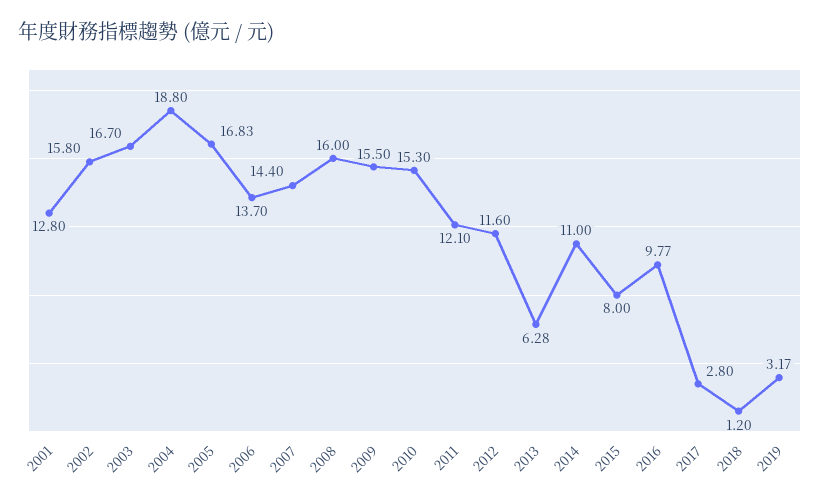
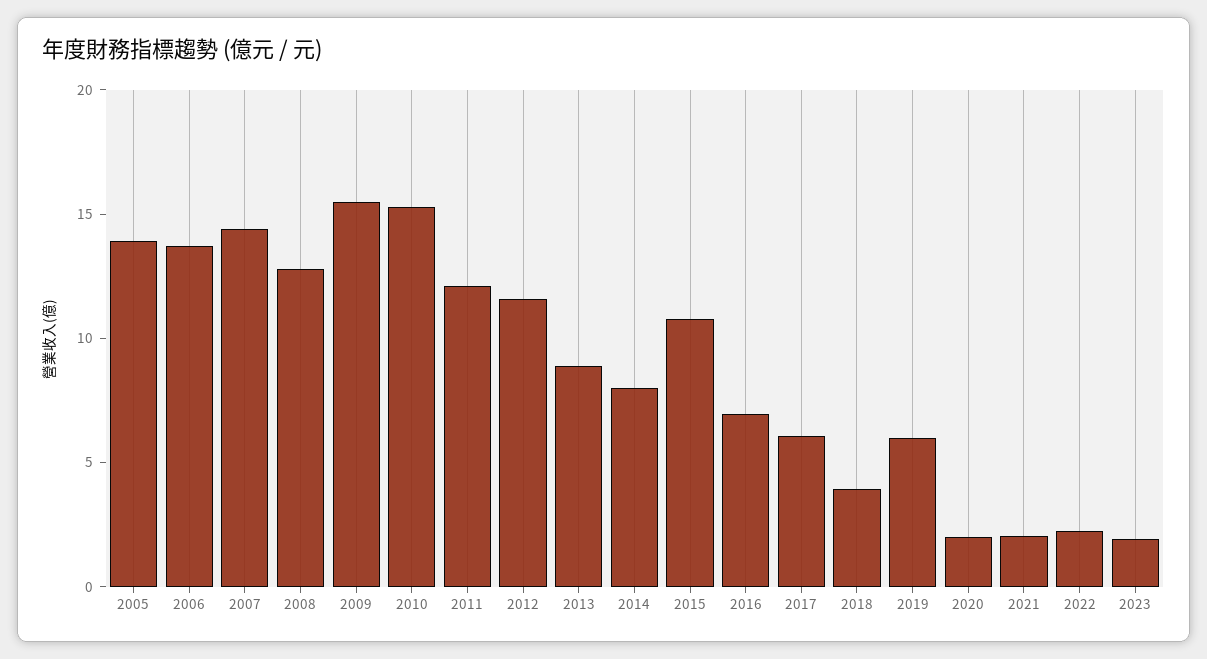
2001: 12.8 -> none
2002: 15.8 -> none
2003: 16.7 -> none
2004: 18.8 -> none
2005: 16.83 -> 14
2008: 16 -> 13
2013: 6.28 -> 9
2014: 11 -> 8
2015: 8 -> 11
2016: 9.77 -> 7
2017: 2.8 -> 6
2018: 1.2 -> 4
2019: 3.17 -> 6
2020: none -> 2
2021: none -> 2
2022: none -> 2
2023: none -> 2

